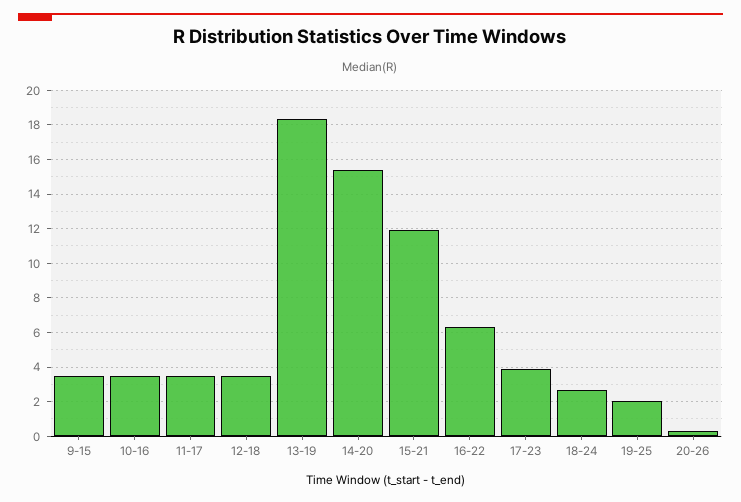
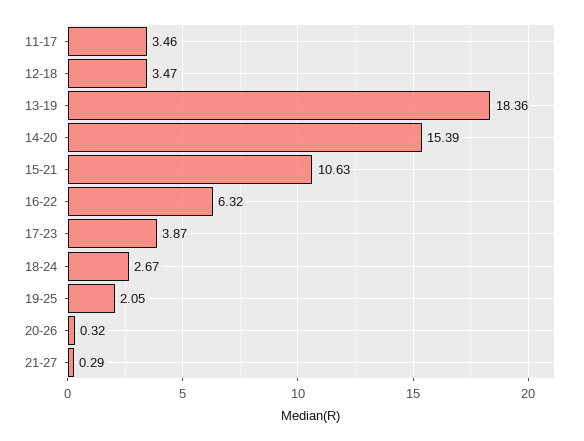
9-15: 3.5 -> none
10-16: 3.5 -> none
15-21: 12 -> 10.63
21-27: none -> 0.29

